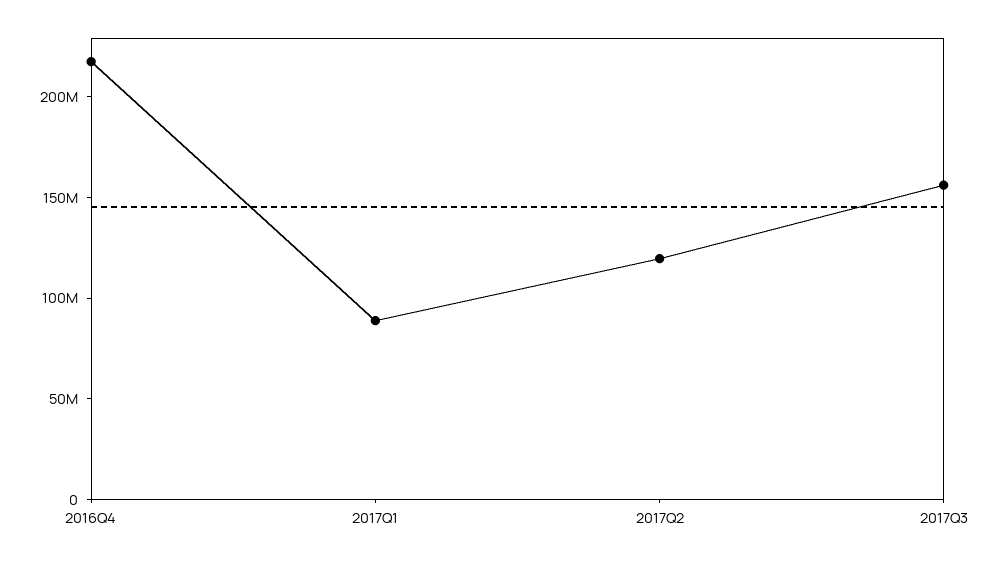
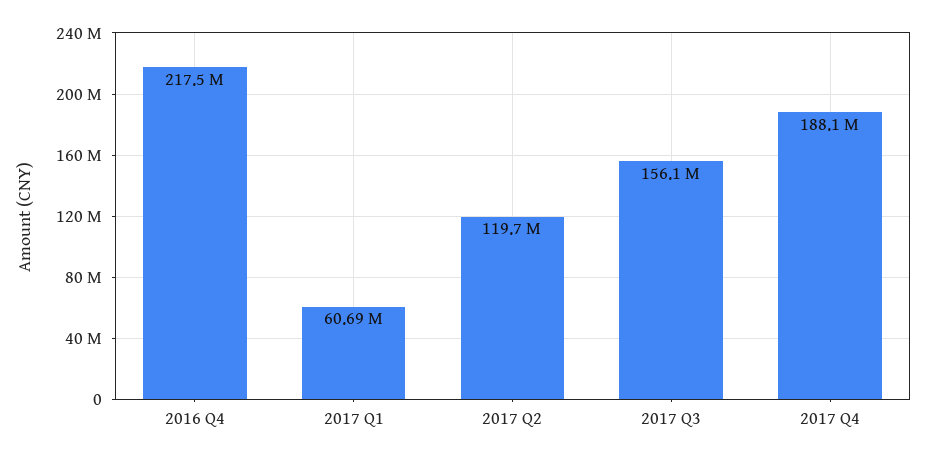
2017Q1: 90000000 -> 60690000
2017 Q4: none -> 188100000

